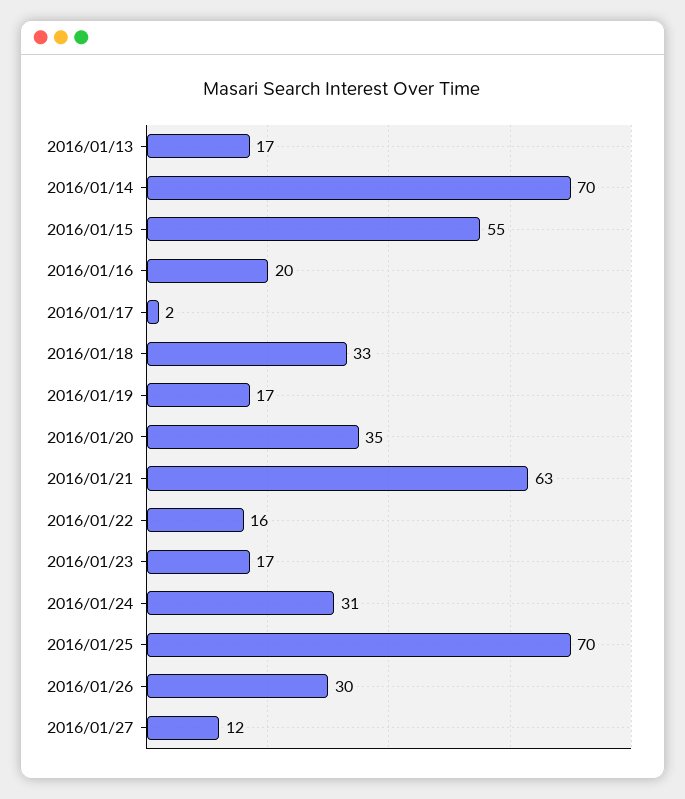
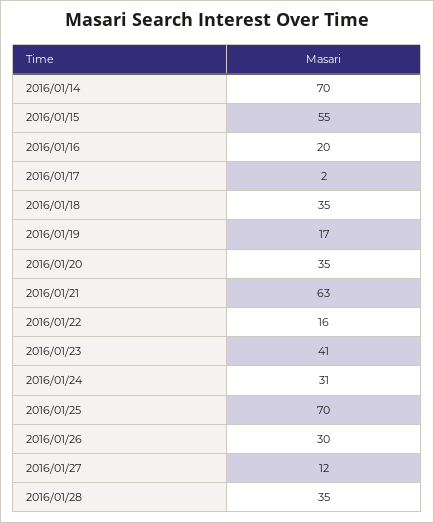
2016/01/13: 17 -> none
2016/01/18: 33 -> 35
2016/01/23: 17 -> 41
2016/01/28: none -> 35

